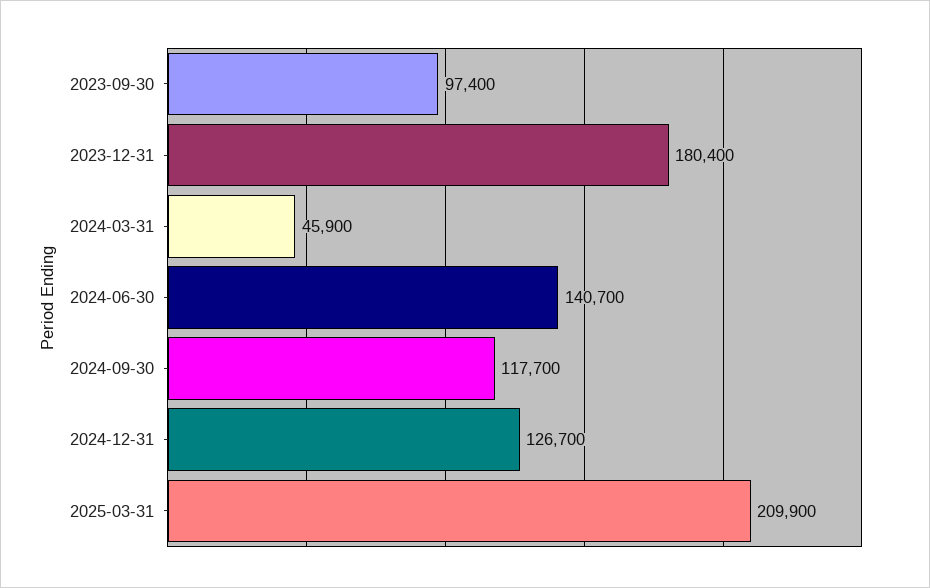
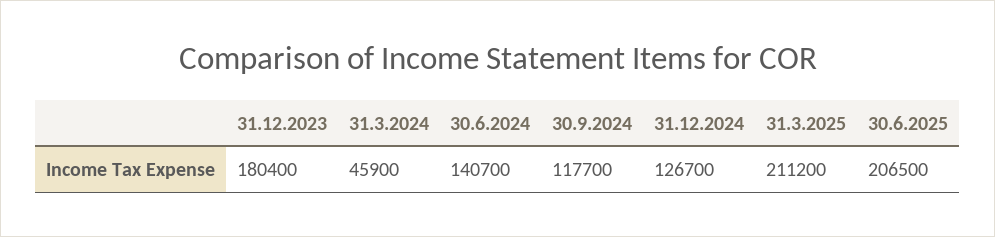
2023-09-30: 97400 -> none
2025-03-31: 209900 -> 211200
30.6.2025: none -> 206500

